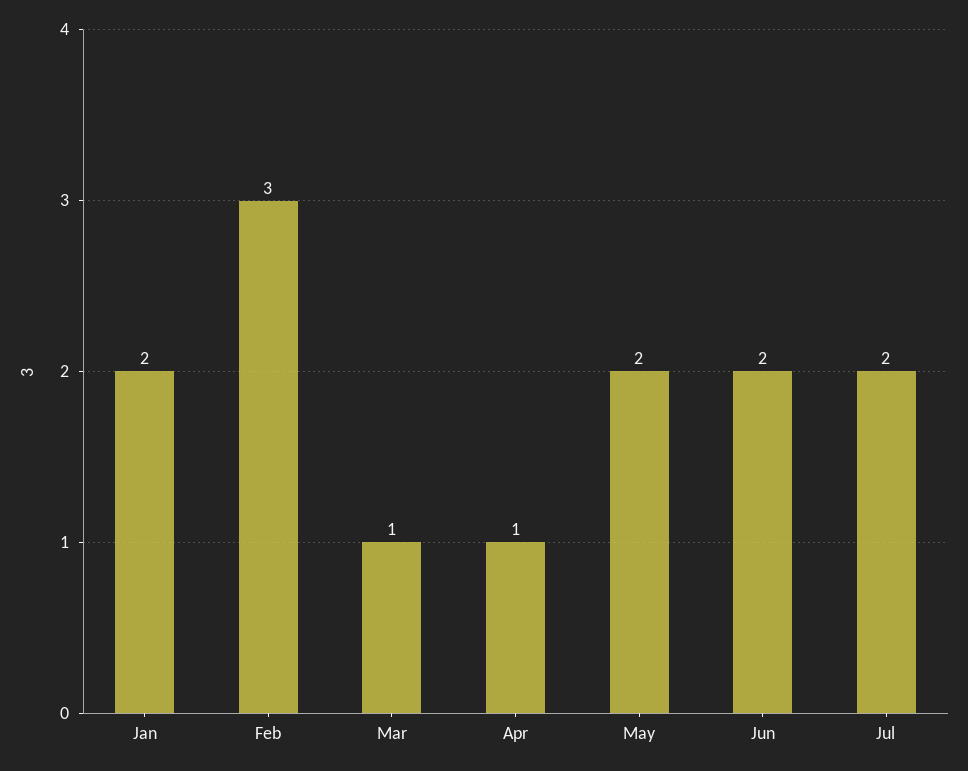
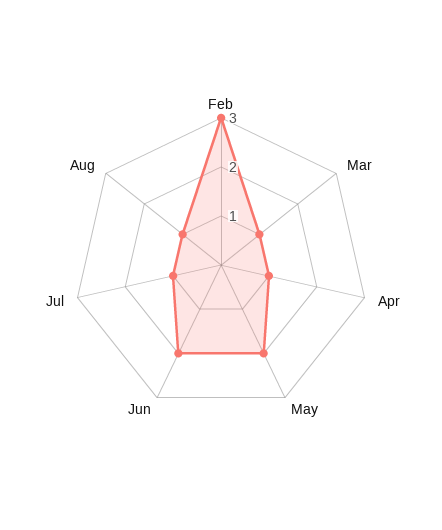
Jan: 2 -> none
Jul: 2 -> 1
Aug: none -> 1

